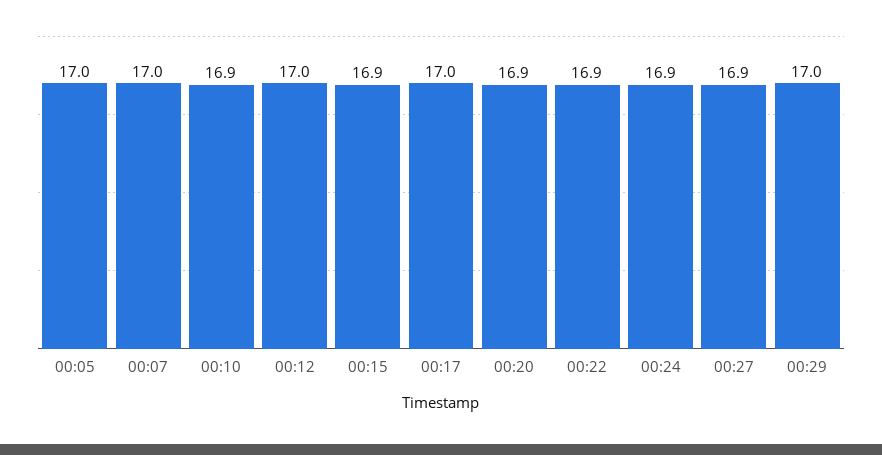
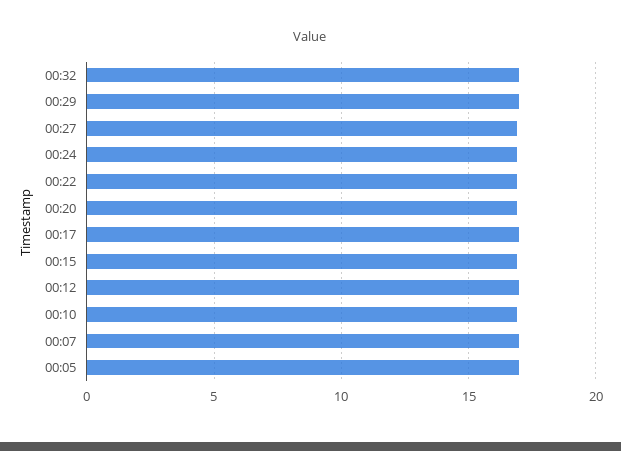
00:32: none -> 17

